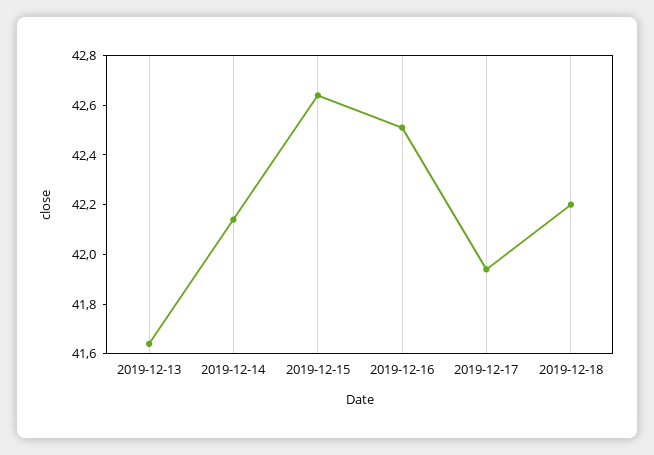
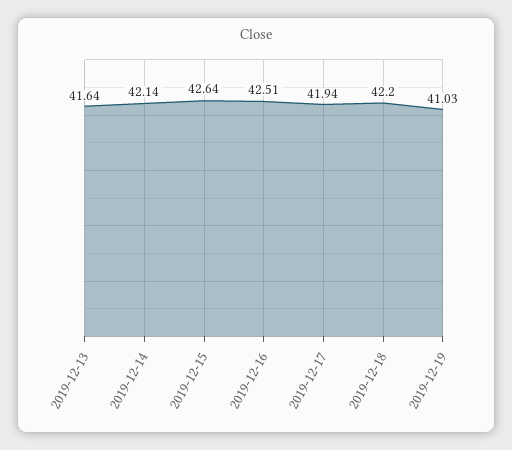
2019-12-19: none -> 41.03

